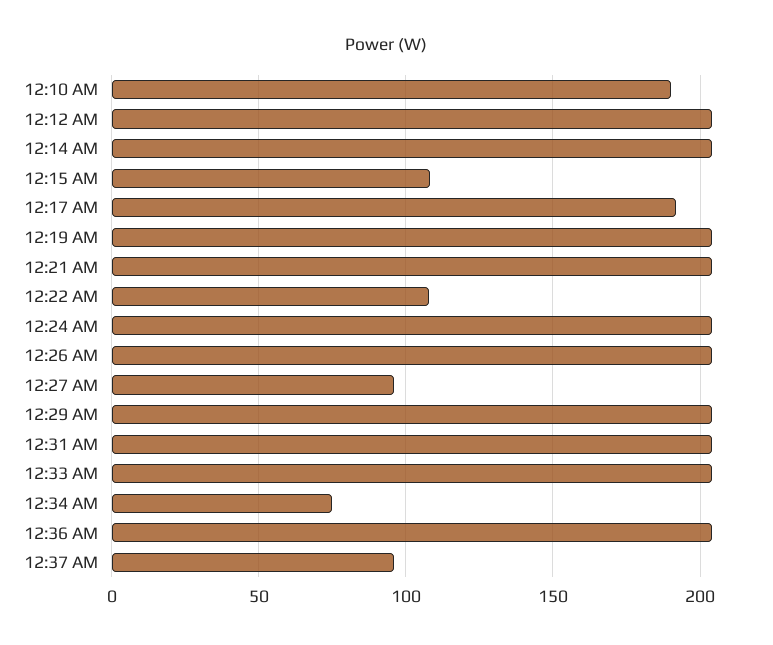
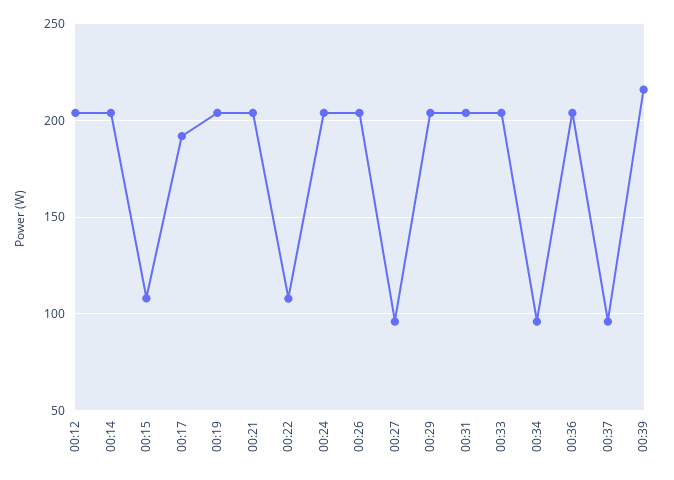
12:10 AM: 190 -> none
12:34 AM: 75 -> 95
00:39: none -> 215

